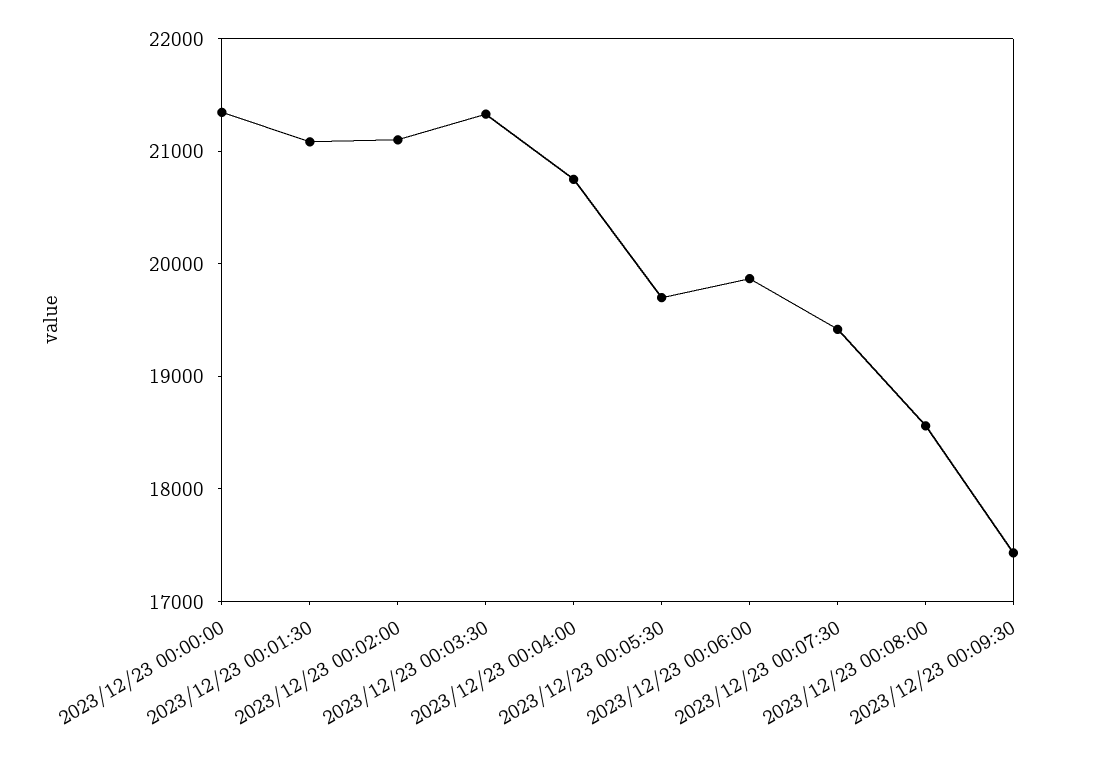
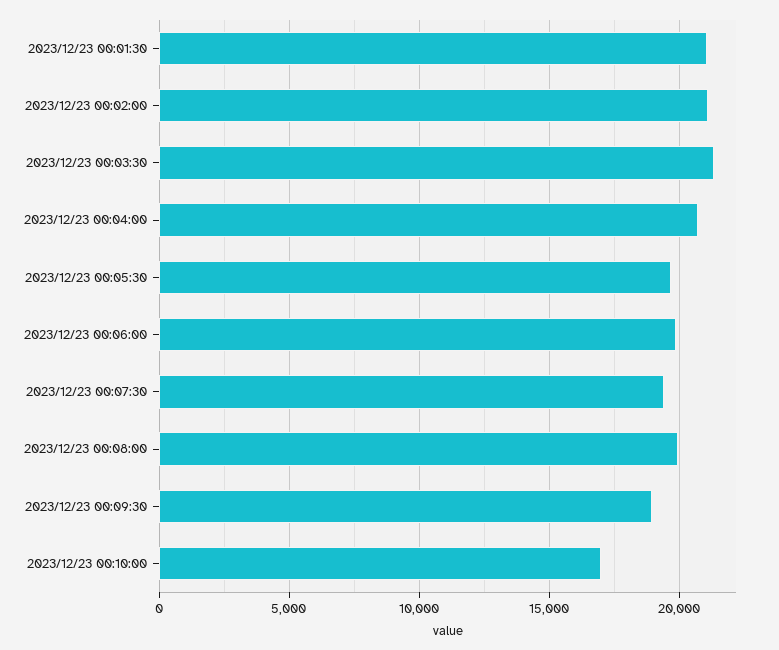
2023/12/23 00:00:00: 21400 -> none
2023/12/23 00:08:00: 18600 -> 20000
2023/12/23 00:09:30: 17400 -> 19000
2023/12/23 00:10:00: none -> 17000

